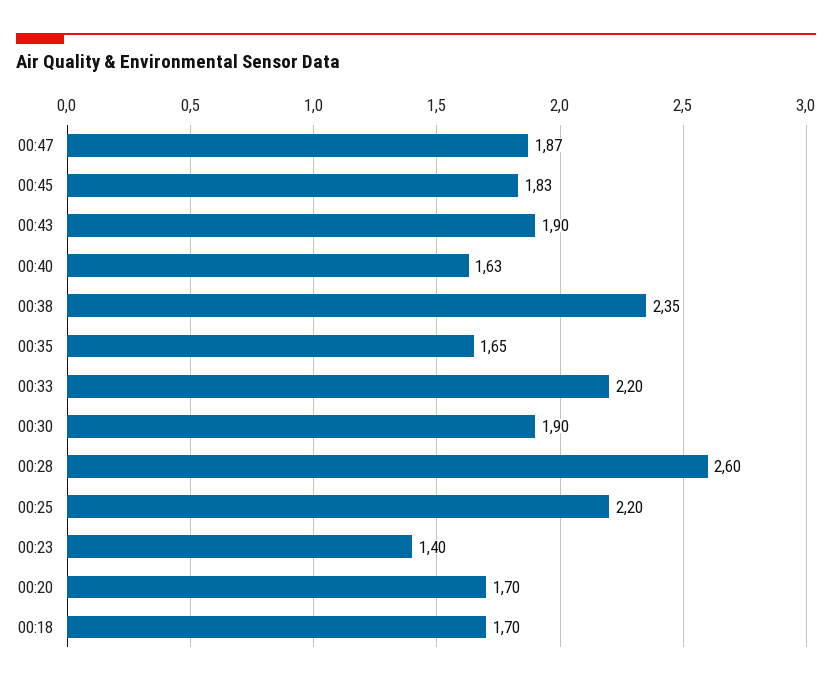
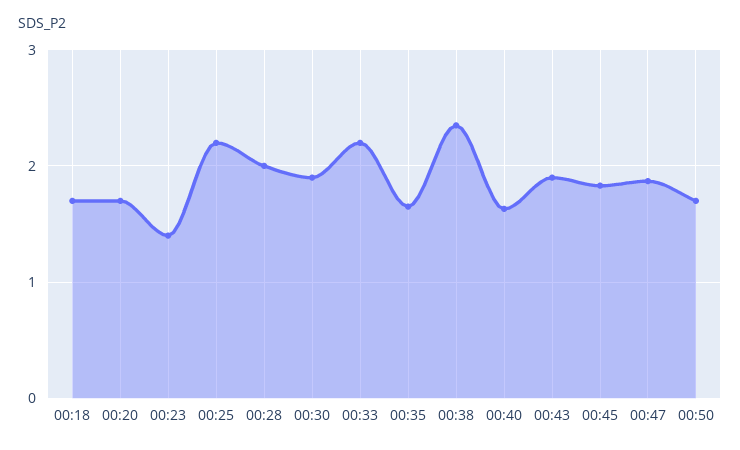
00:28: 2.6 -> 2
00:50: none -> 1.7

